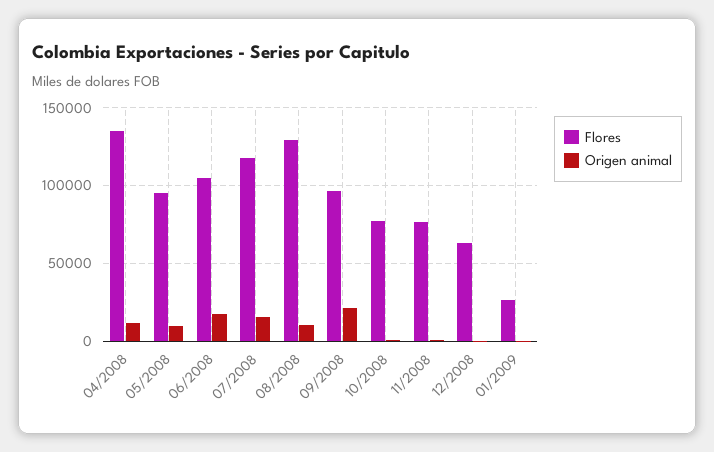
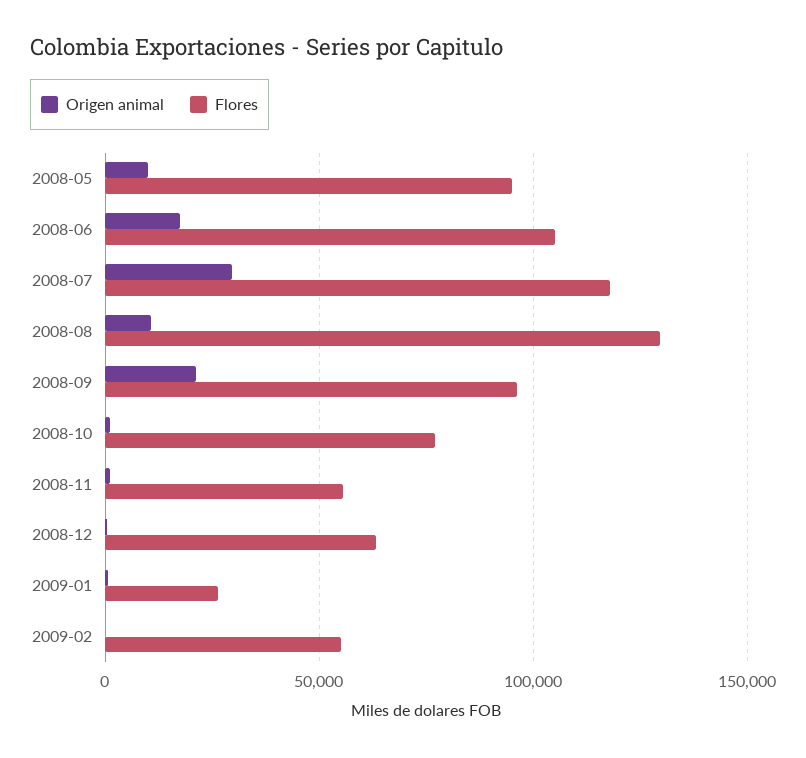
Flores, 04/2008: 135000 -> none
Origen animal, 04/2008: 10000 -> none
Origen animal, 07/2008: 15000 -> 30000
Flores, 11/2008: 75000 -> 55000
Origen animal, 2009-02: none -> 0
Flores, 2009-02: none -> 55000

